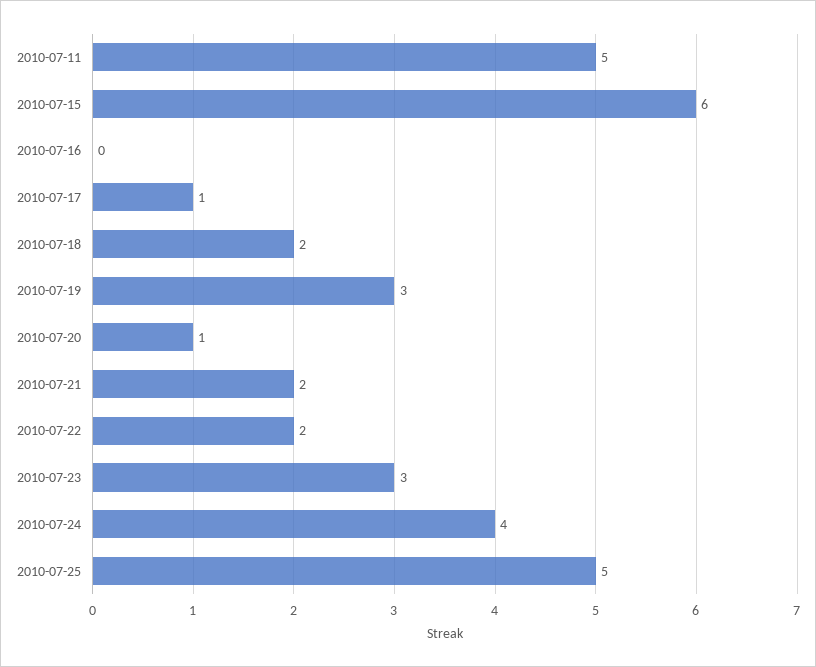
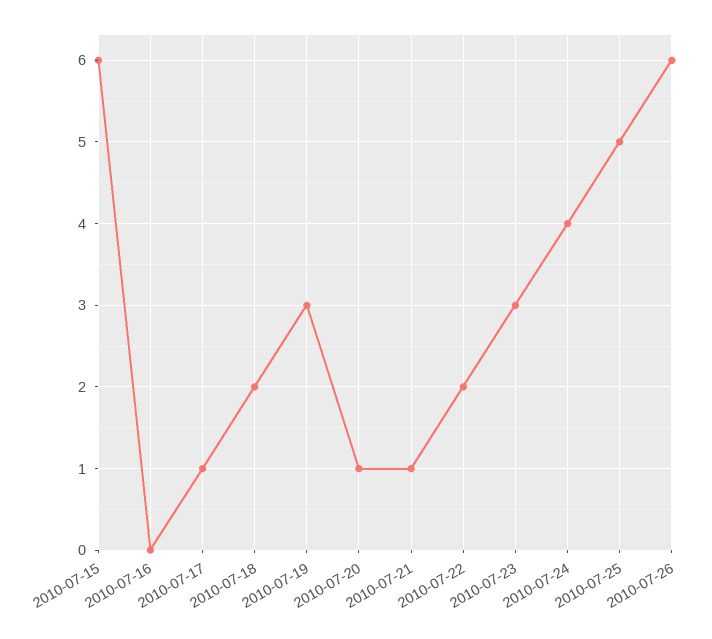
2010-07-11: 5 -> none
2010-07-21: 2 -> 1
2010-07-26: none -> 6

